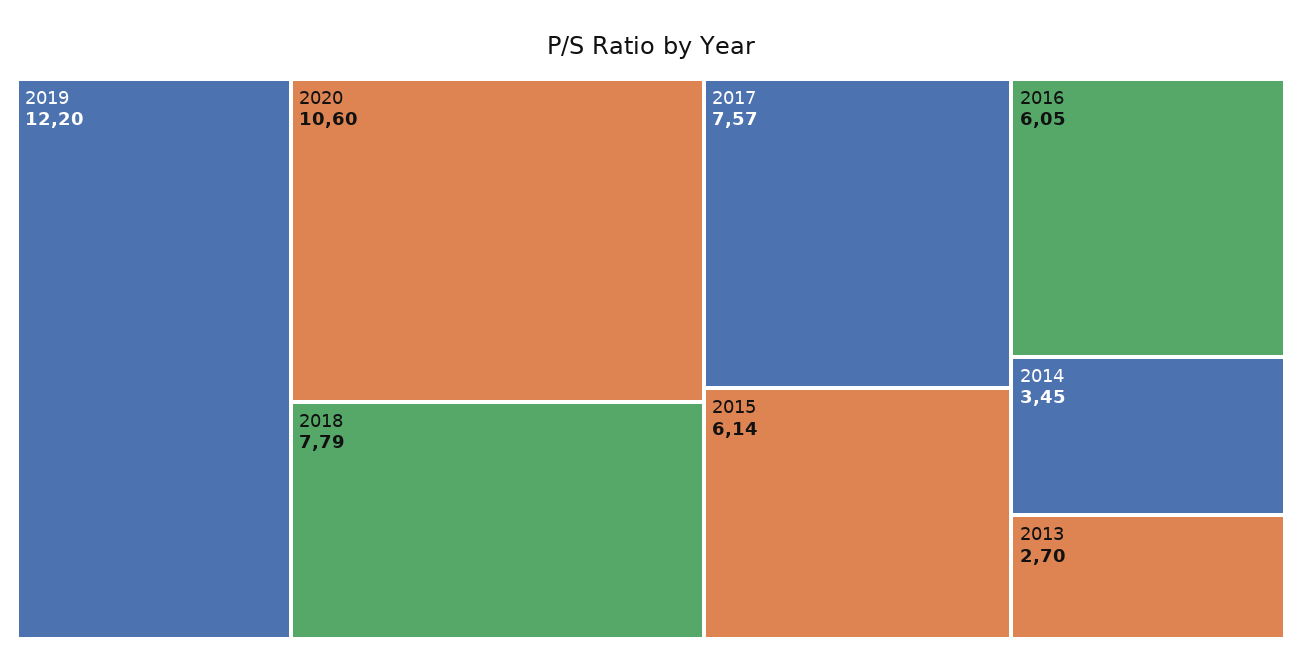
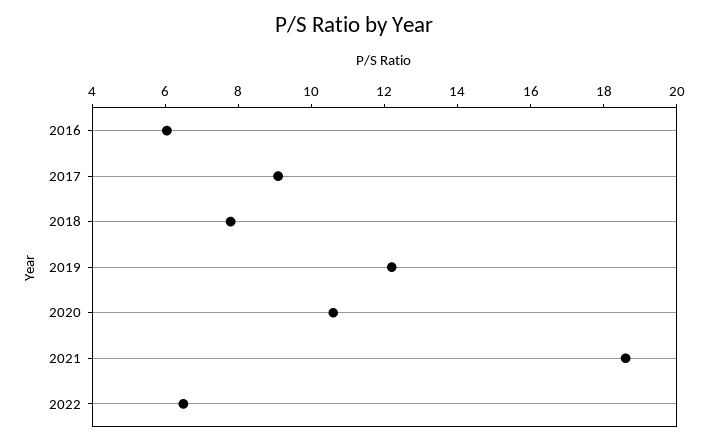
2017: 7.57 -> 9
2015: 6.14 -> none
2014: 3.45 -> none
2013: 2.7 -> none
2021: none -> 18.5
2022: none -> 6.5

